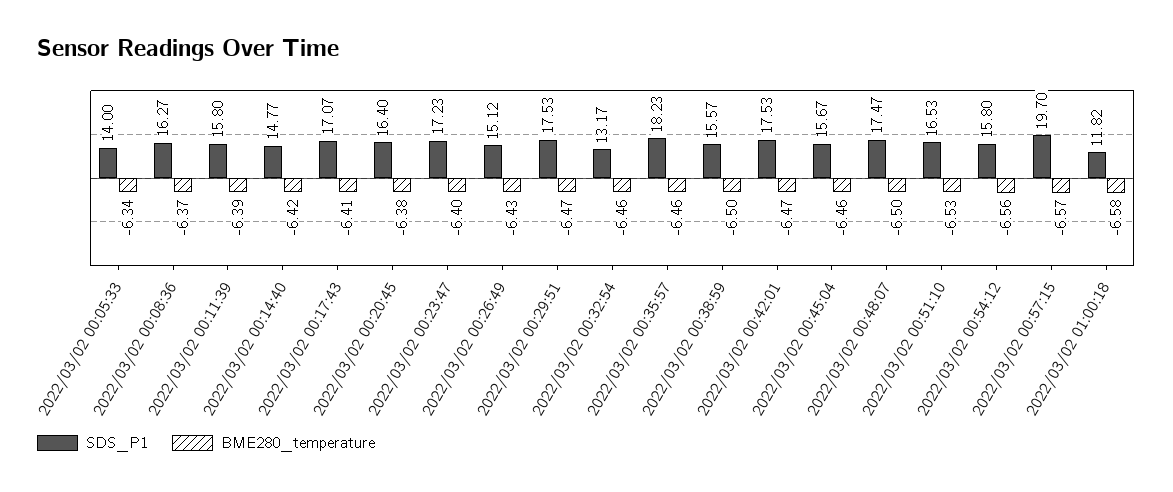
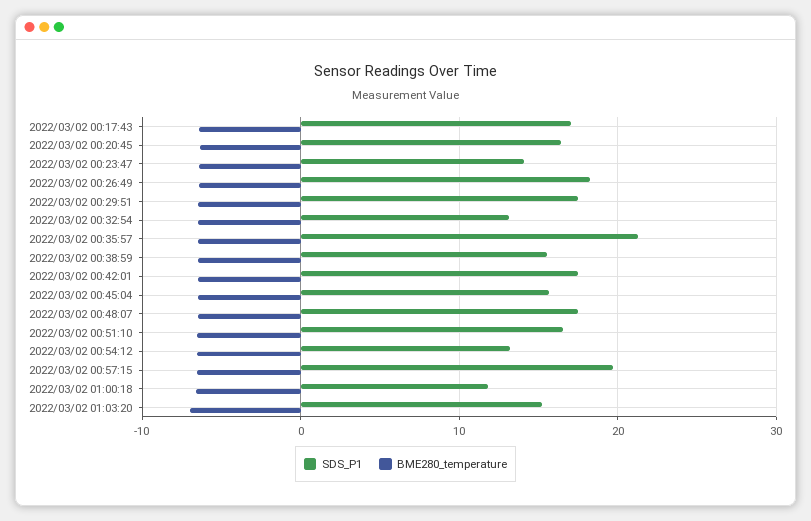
SDS_P1, 2022/03/02 00:05:33: 14 -> none
BME280_temperature, 2022/03/02 00:05:33: -6.34 -> none
SDS_P1, 2022/03/02 00:08:36: 16.27 -> none
BME280_temperature, 2022/03/02 00:08:36: -6.37 -> none
SDS_P1, 2022/03/02 00:11:39: 15.8 -> none
BME280_temperature, 2022/03/02 00:11:39: -6.39 -> none
SDS_P1, 2022/03/02 00:14:40: 14.77 -> none
BME280_temperature, 2022/03/02 00:14:40: -6.42 -> none
SDS_P1, 2022/03/02 00:23:47: 17.23 -> 14
SDS_P1, 2022/03/02 00:26:49: 15.12 -> 18
SDS_P1, 2022/03/02 00:35:57: 18.23 -> 21
SDS_P1, 2022/03/02 00:54:12: 15.8 -> 13
SDS_P1, 2022/03/02 01:03:20: none -> 15
BME280_temperature, 2022/03/02 01:03:20: none -> -7

